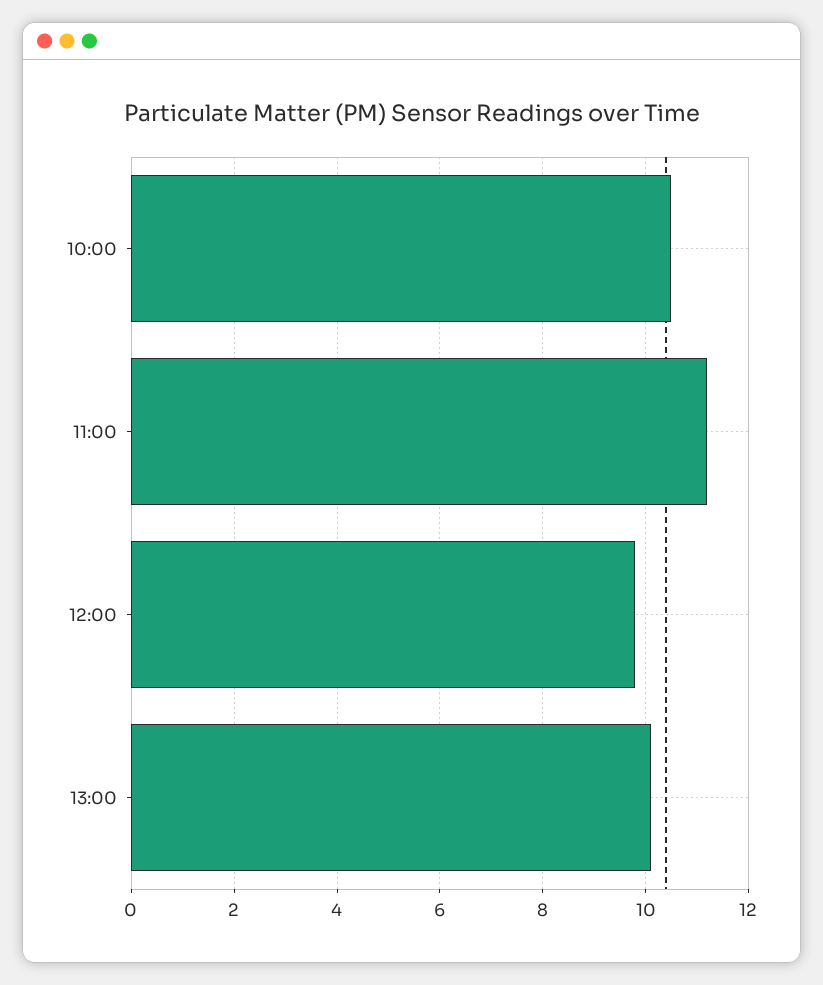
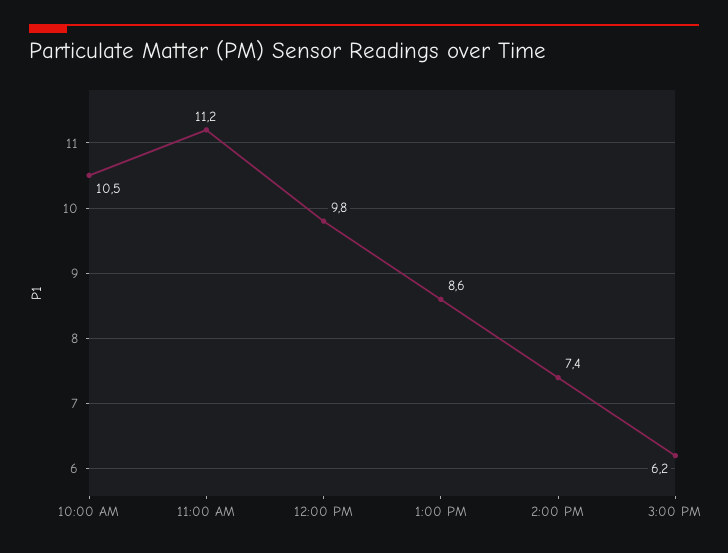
13:00: 10 -> 8.6
2:00 PM: none -> 7.4
3:00 PM: none -> 6.2

